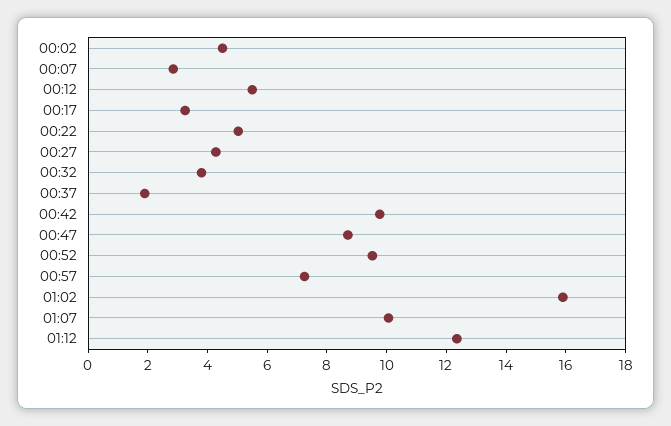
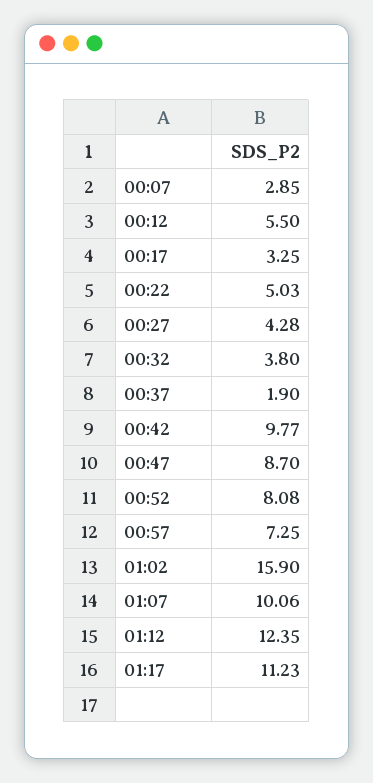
00:02: 4.5 -> none
00:52: 9.5 -> 8.08
01:17: none -> 11.23

